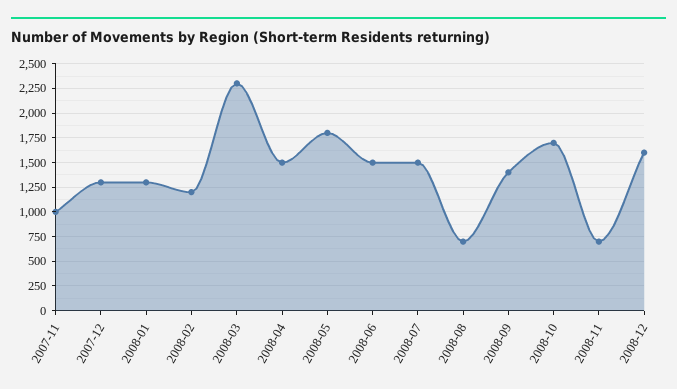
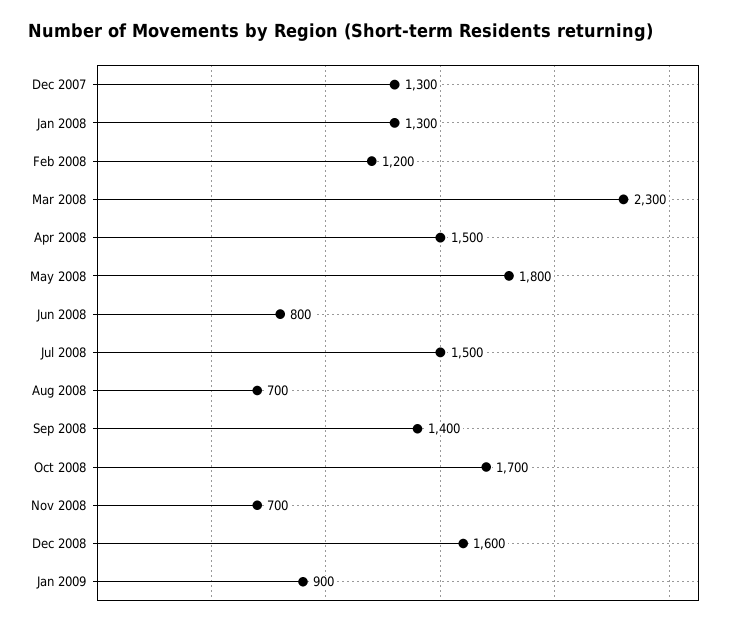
2007-11: 1000 -> none
2008-06: 1500 -> 800
Jan 2009: none -> 900

